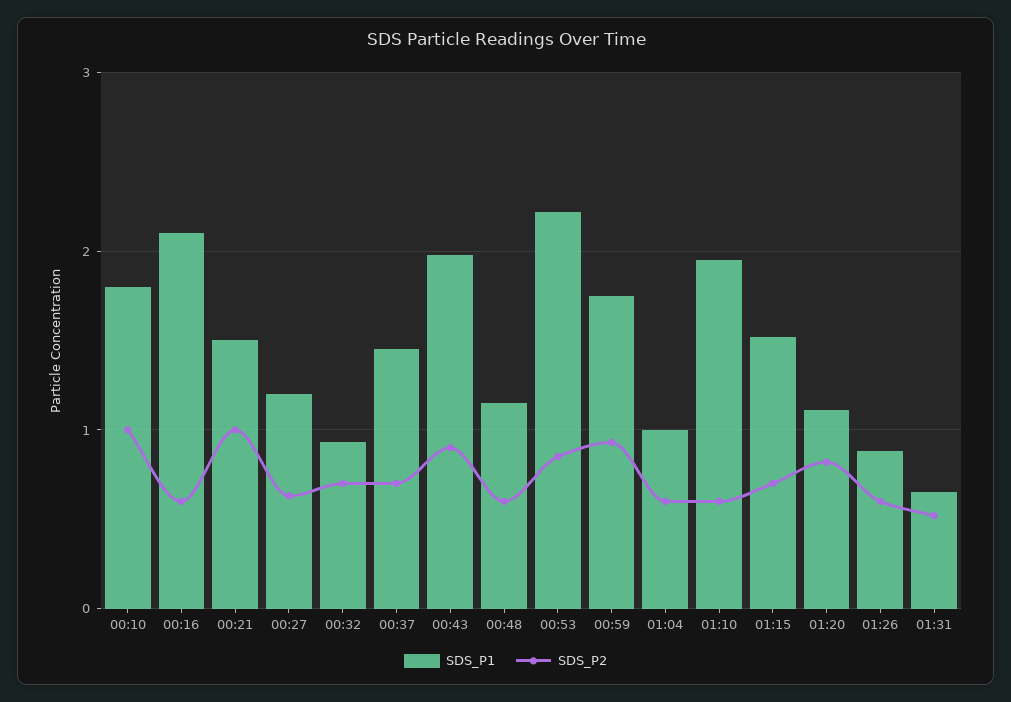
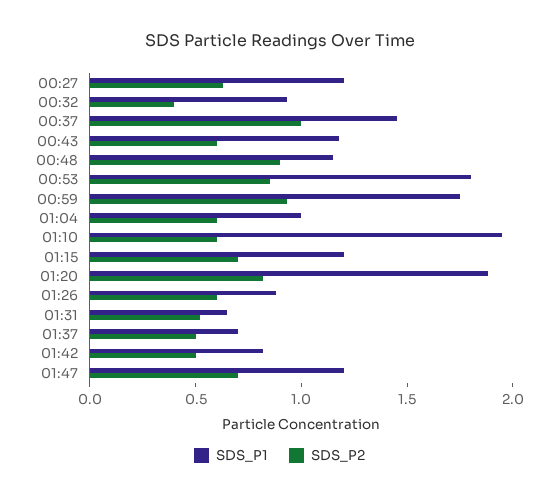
SDS_P1, 00:10: 1.8 -> none
SDS_P2, 00:10: 1 -> none
SDS_P1, 00:16: 2.1 -> none
SDS_P2, 00:16: 0.6 -> none
SDS_P1, 00:21: 1.5 -> none
SDS_P2, 00:21: 1 -> none
SDS_P2, 00:32: 0.7 -> 0.4
SDS_P2, 00:37: 0.7 -> 1
SDS_P1, 00:43: 2 -> 1.2
SDS_P2, 00:43: 0.9 -> 0.6
SDS_P2, 00:48: 0.6 -> 0.9
SDS_P1, 00:53: 2.2 -> 1.8
SDS_P1, 01:15: 1.5 -> 1.2
SDS_P1, 01:20: 1.1 -> 1.9
SDS_P1, 01:37: none -> 0.7
SDS_P2, 01:37: none -> 0.5
SDS_P1, 01:42: none -> 0.8
SDS_P2, 01:42: none -> 0.5
SDS_P1, 01:47: none -> 1.2
SDS_P2, 01:47: none -> 0.7

